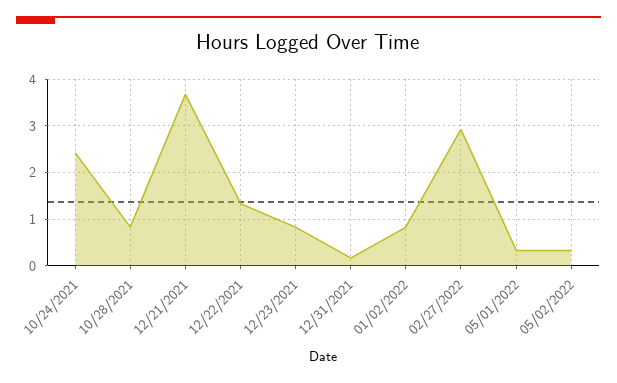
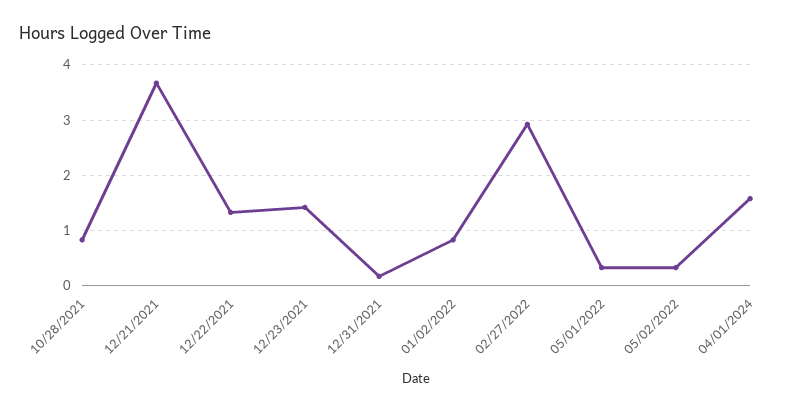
10/24/2021: 2.4 -> none
12/23/2021: 0.8 -> 1.4
04/01/2024: none -> 1.6

